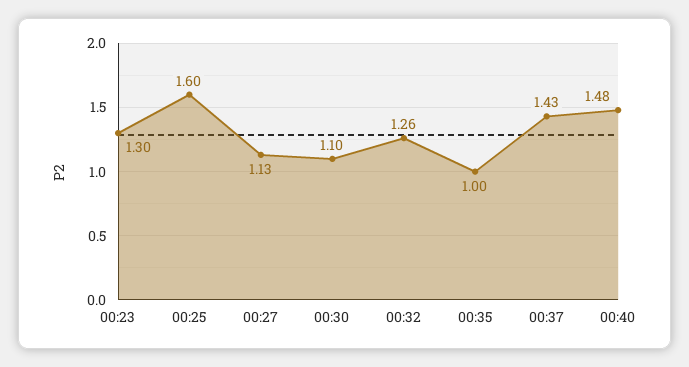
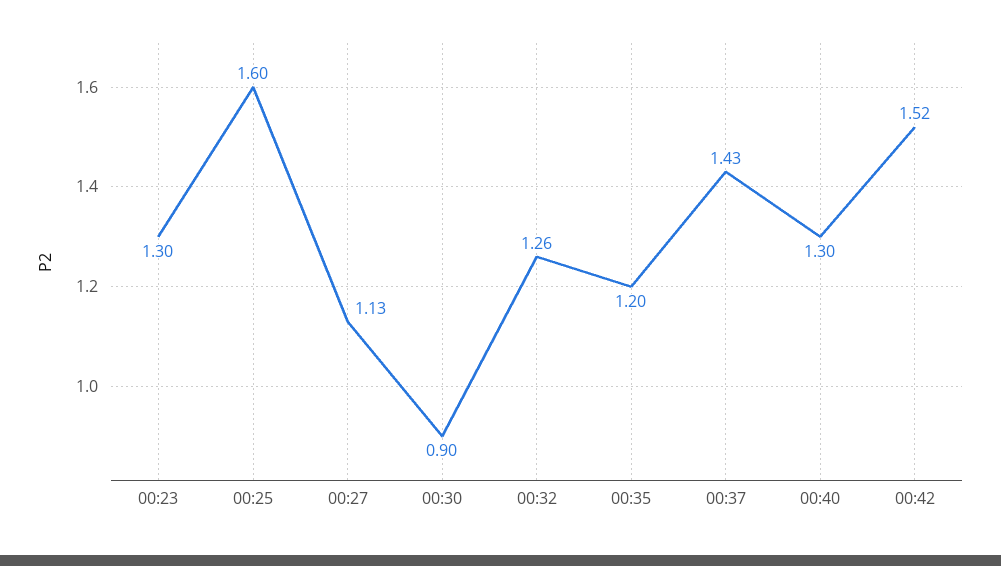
00:30: 1.1 -> 0.9
00:35: 1 -> 1.2
00:40: 1.48 -> 1.3
00:42: none -> 1.52

